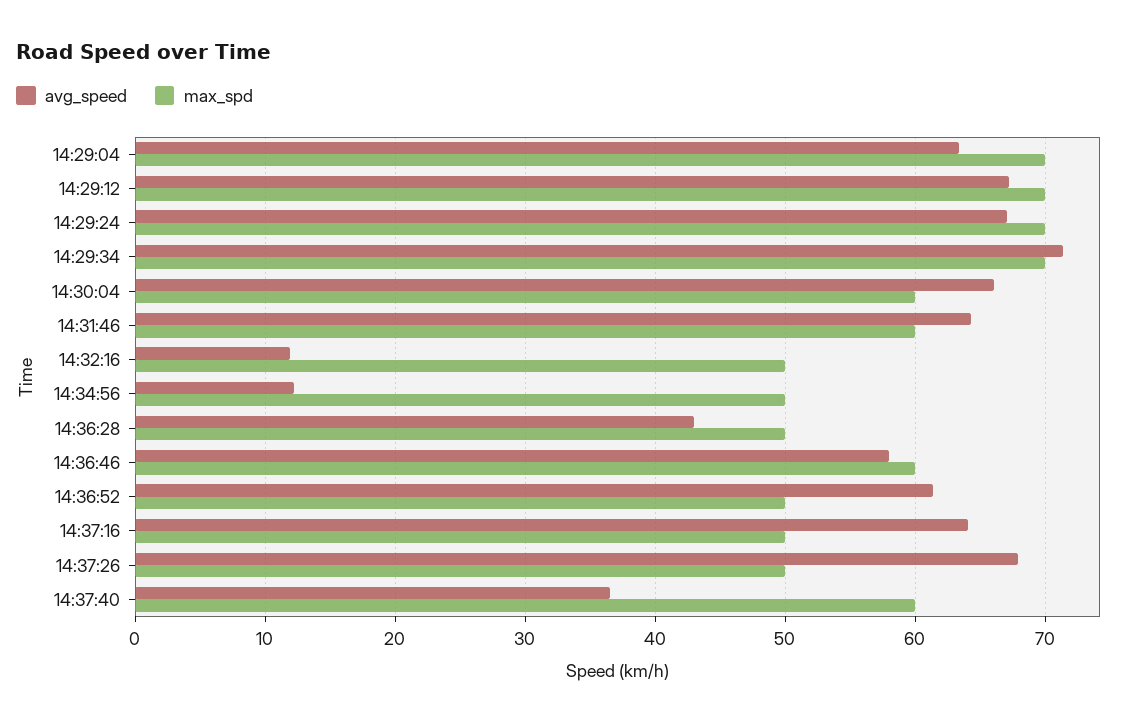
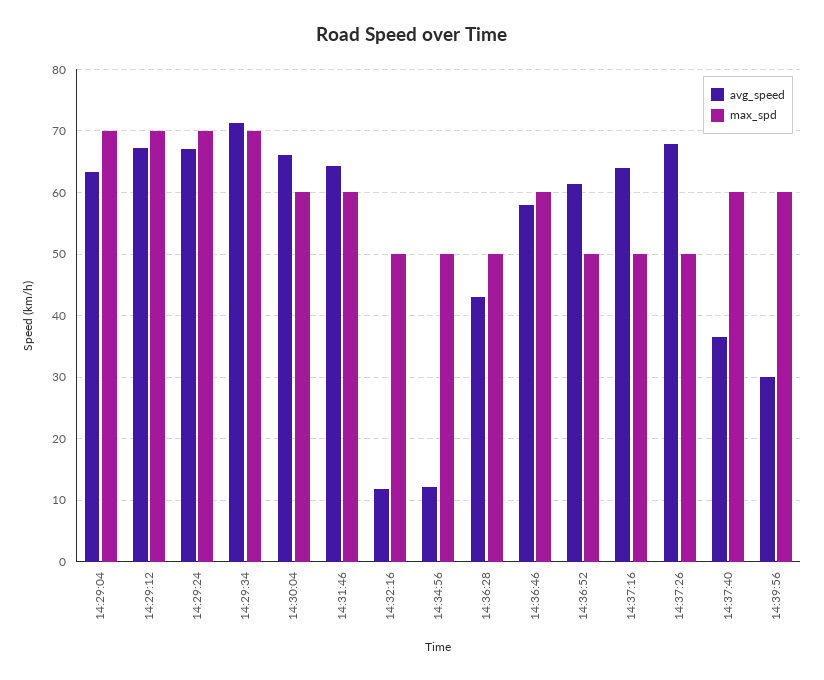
avg_speed, 14:39:56: none -> 30
max_spd, 14:39:56: none -> 60

